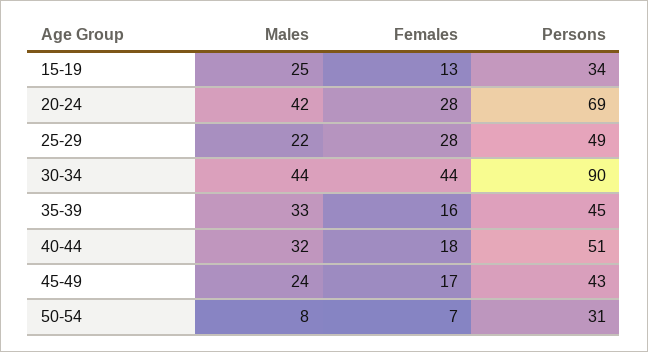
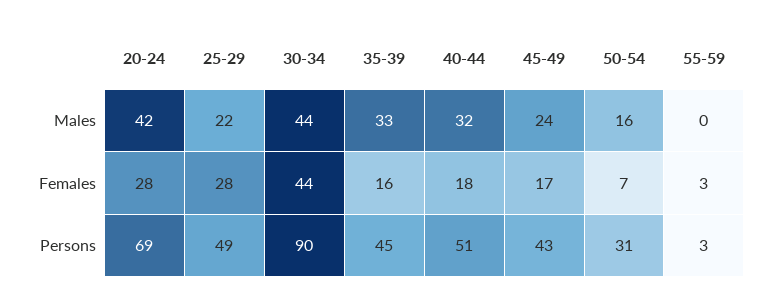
Males, 15-19: 25 -> none
Females, 15-19: 13 -> none
Persons, 15-19: 34 -> none
Males, 50-54: 8 -> 16
Males, 55-59: none -> 0
Females, 55-59: none -> 3
Persons, 55-59: none -> 3

